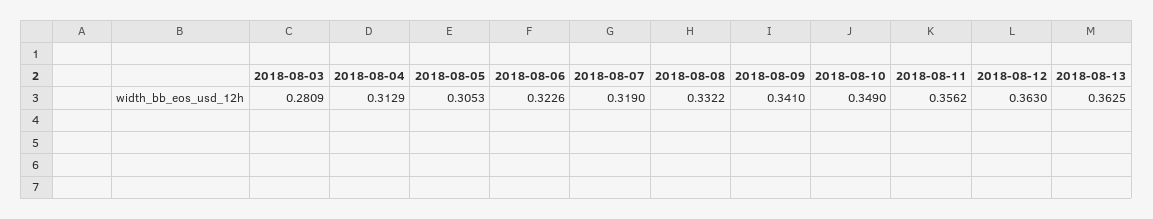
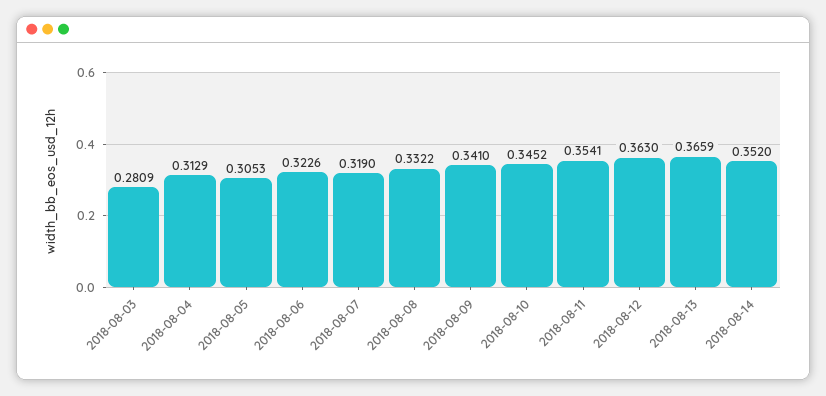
2018-08-10: 0.349 -> 0.3452
2018-08-11: 0.3562 -> 0.3541
2018-08-13: 0.3625 -> 0.3659
2018-08-14: none -> 0.352

